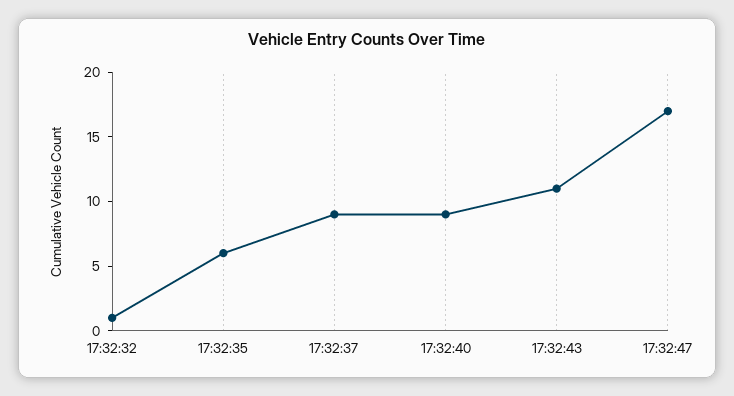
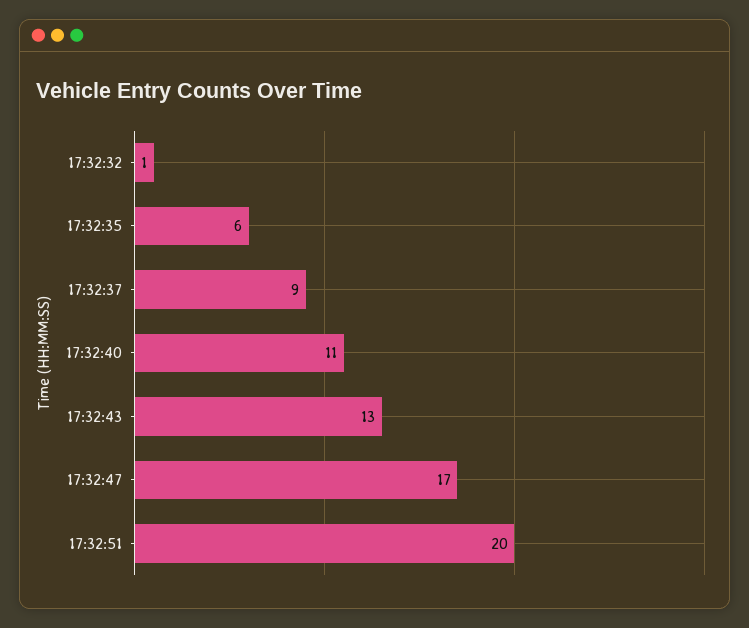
17:32:40: 9 -> 11
17:32:43: 11 -> 13
17:32:51: none -> 20

